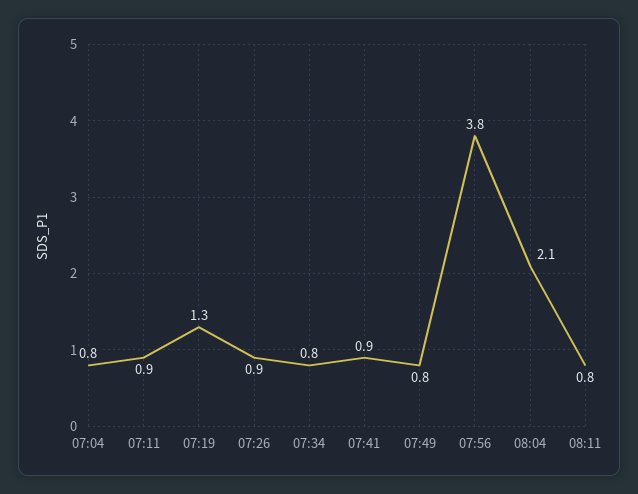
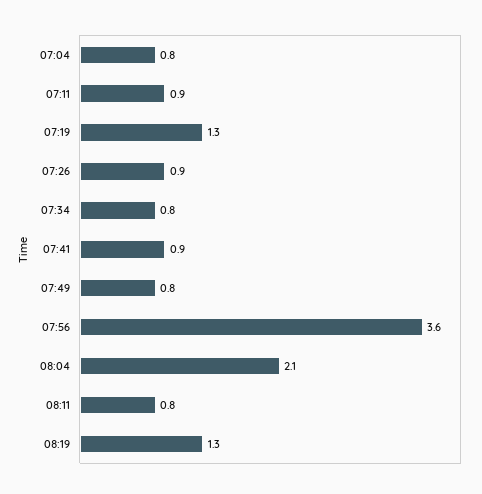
07:56: 3.8 -> 3.6
08:19: none -> 1.3

